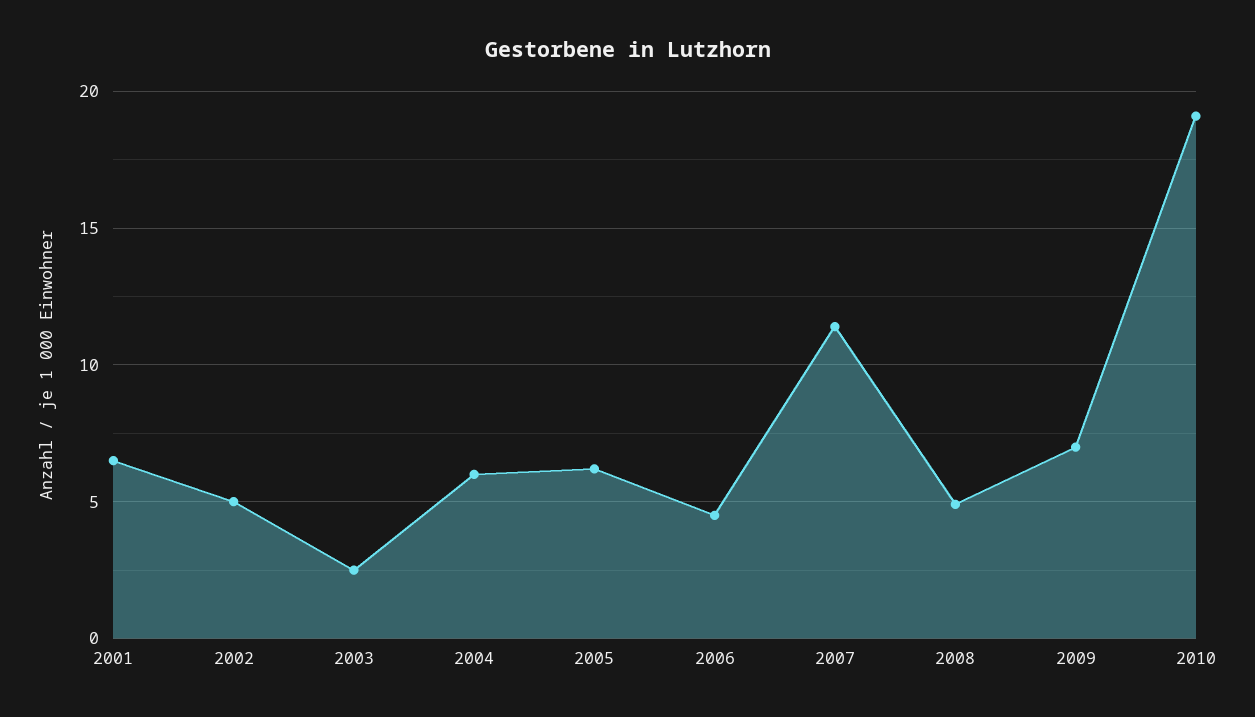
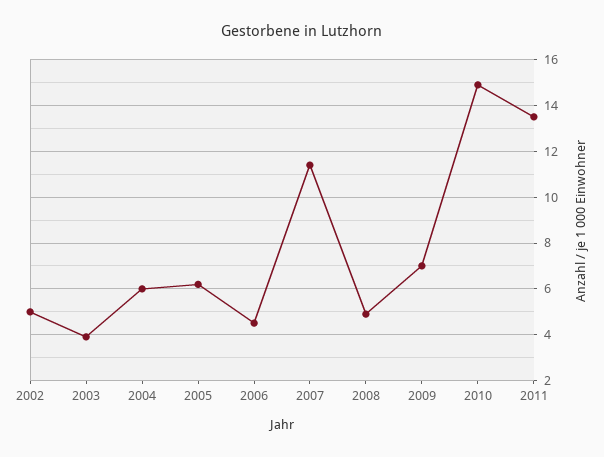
2001: 6.5 -> none
2003: 2.5 -> 4
2010: 19 -> 15
2011: none -> 13.5

